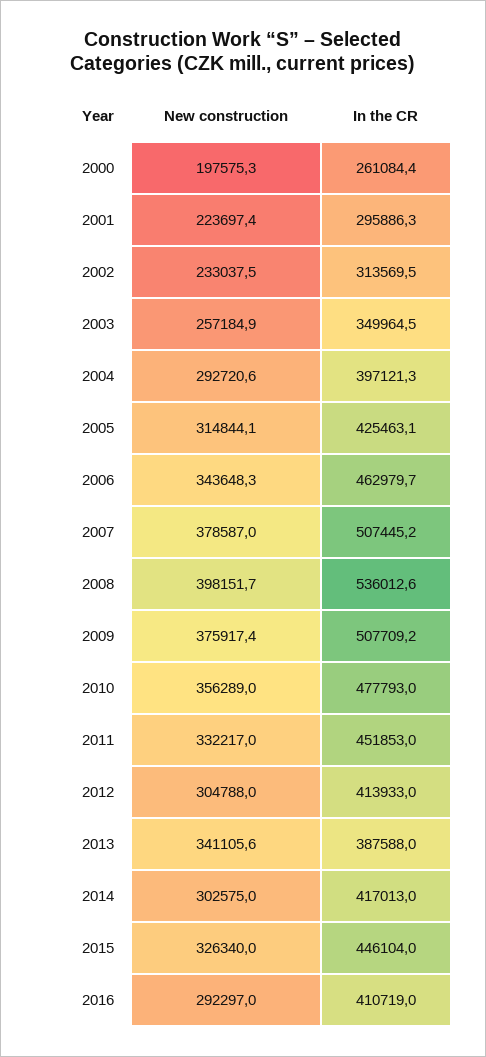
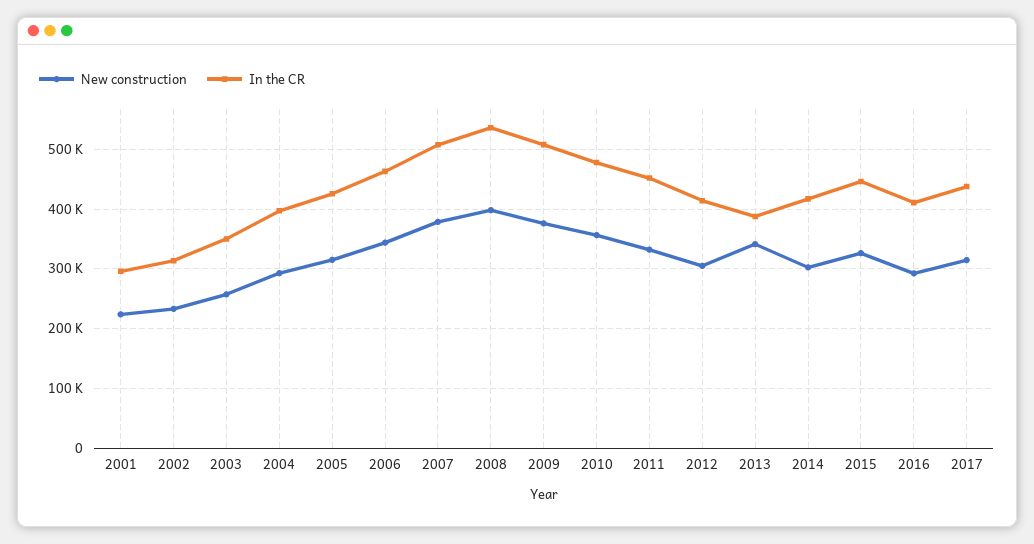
New construction, 2000: 197575.3 -> none
In the CR, 2000: 261084.4 -> none
New construction, 2017: none -> 320000
In the CR, 2017: none -> 440000

